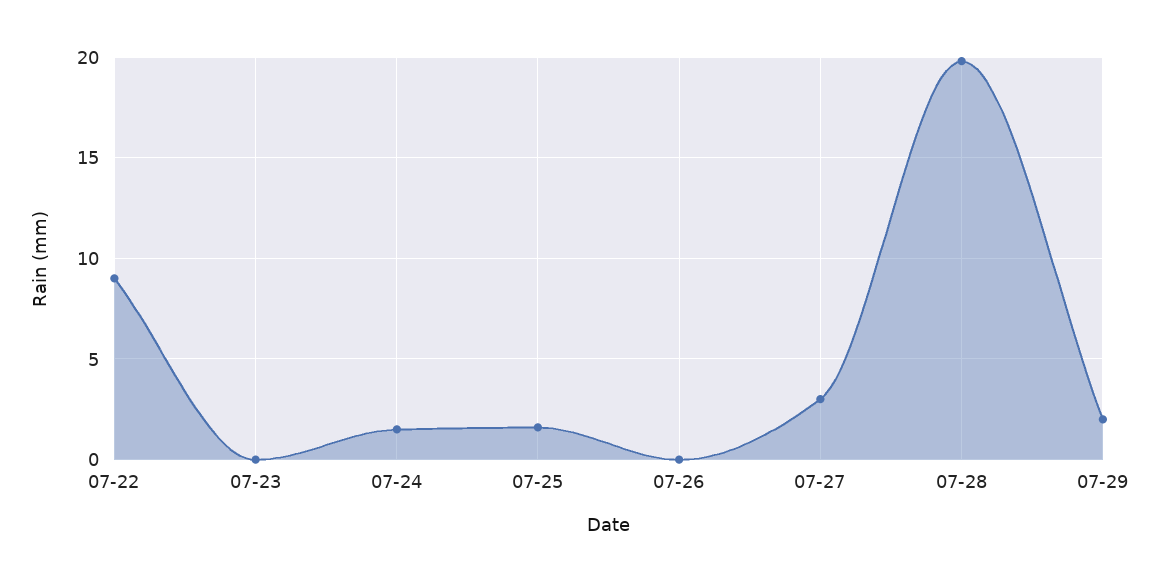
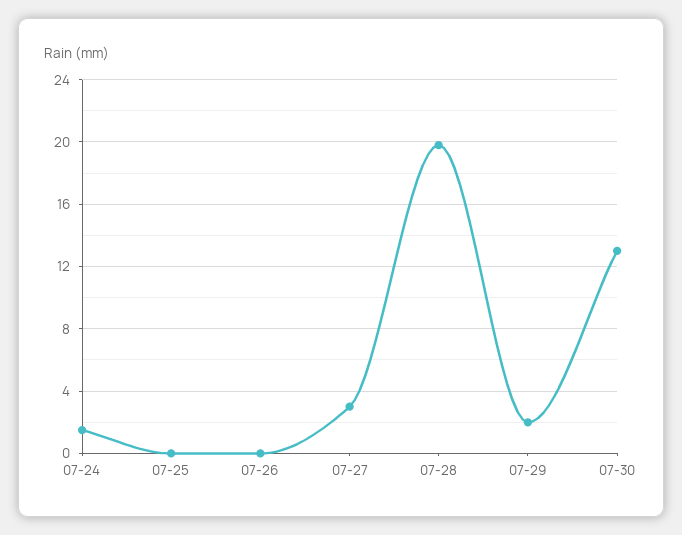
07-22: 9 -> none
07-23: 0 -> none
07-25: 1.5 -> 0
07-30: none -> 13

